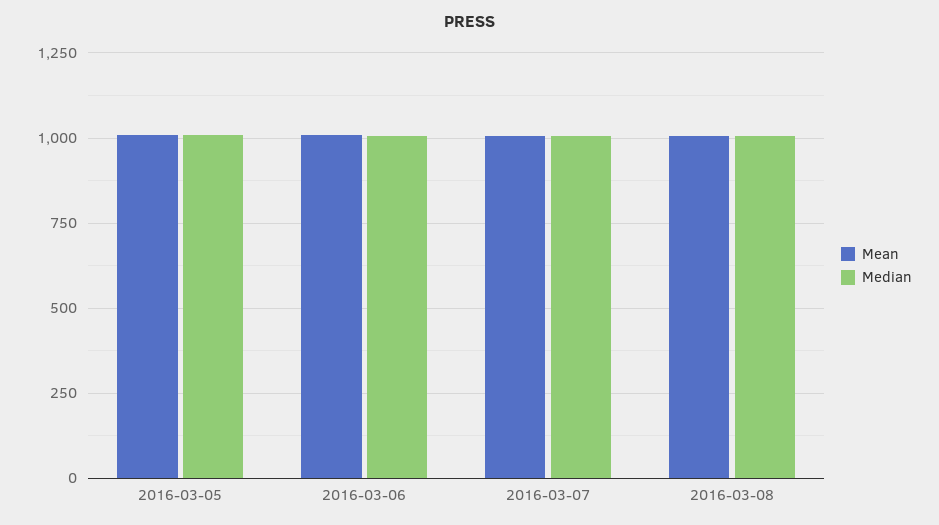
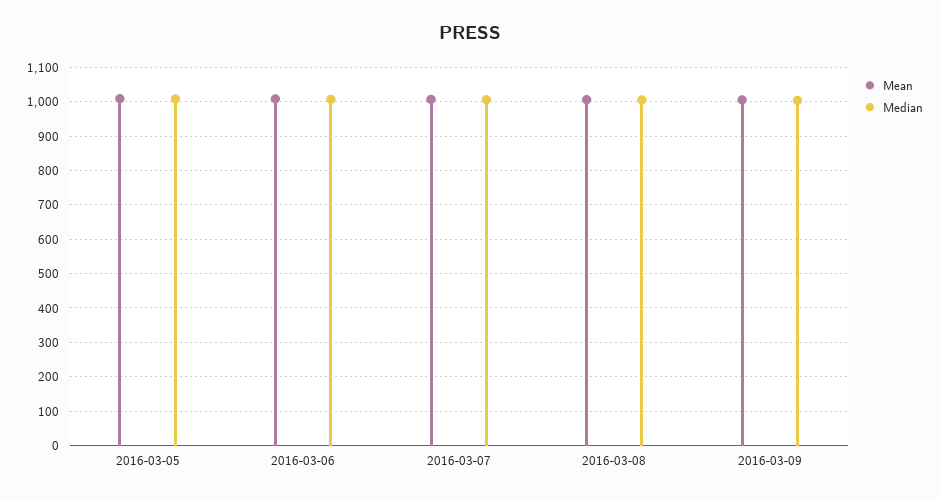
Mean, 2016-03-09: none -> 1000
Median, 2016-03-09: none -> 1000

